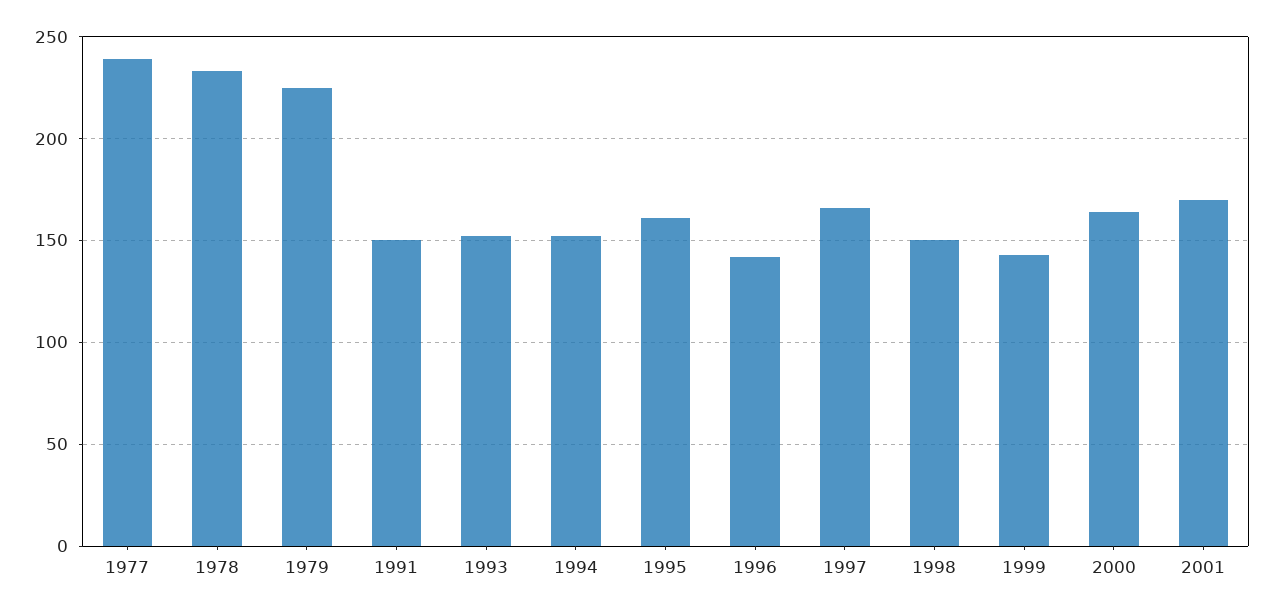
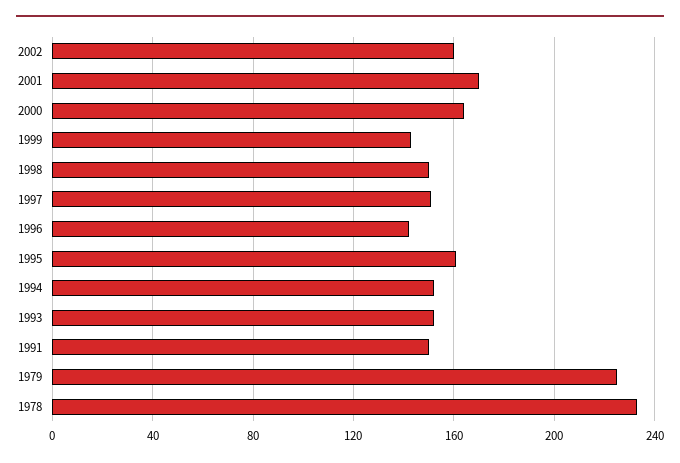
1977: 240 -> none
1997: 165 -> 150
2002: none -> 160

